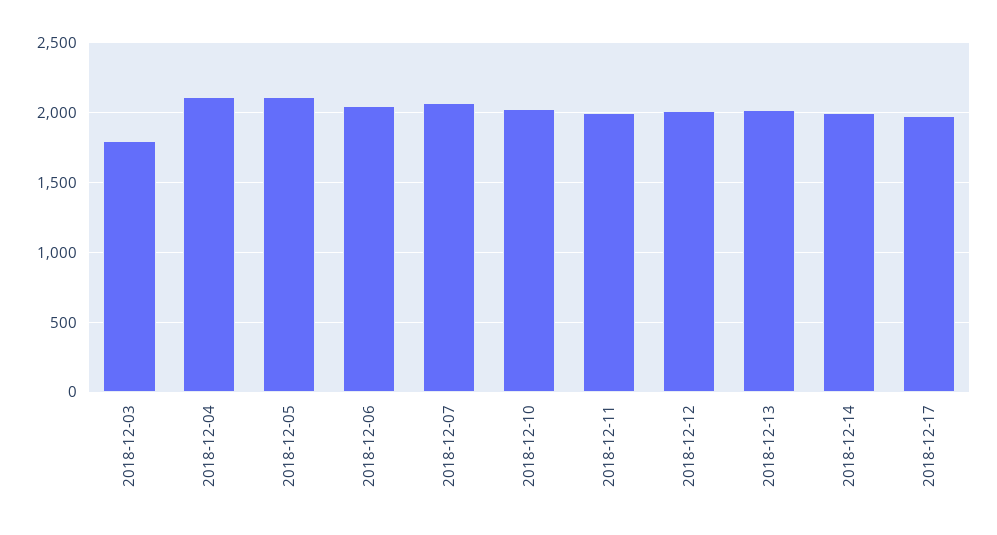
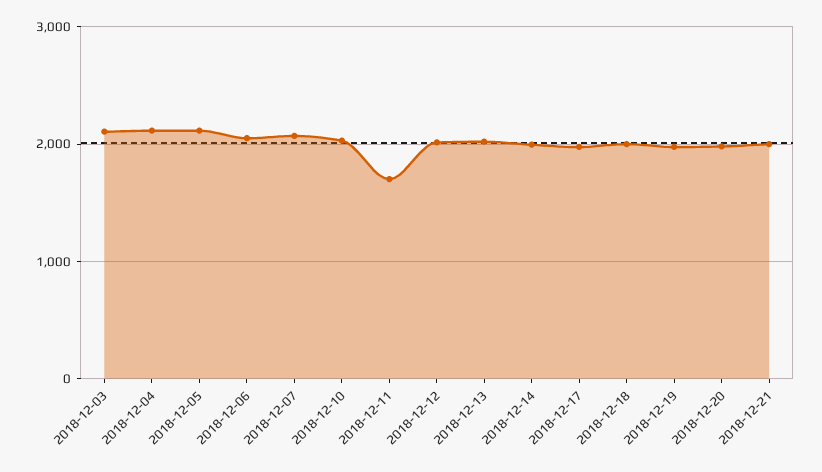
2018-12-03: 1800 -> 2100
2018-12-11: 2000 -> 1700
2018-12-18: none -> 2000
2018-12-19: none -> 2000
2018-12-20: none -> 2000
2018-12-21: none -> 2000

